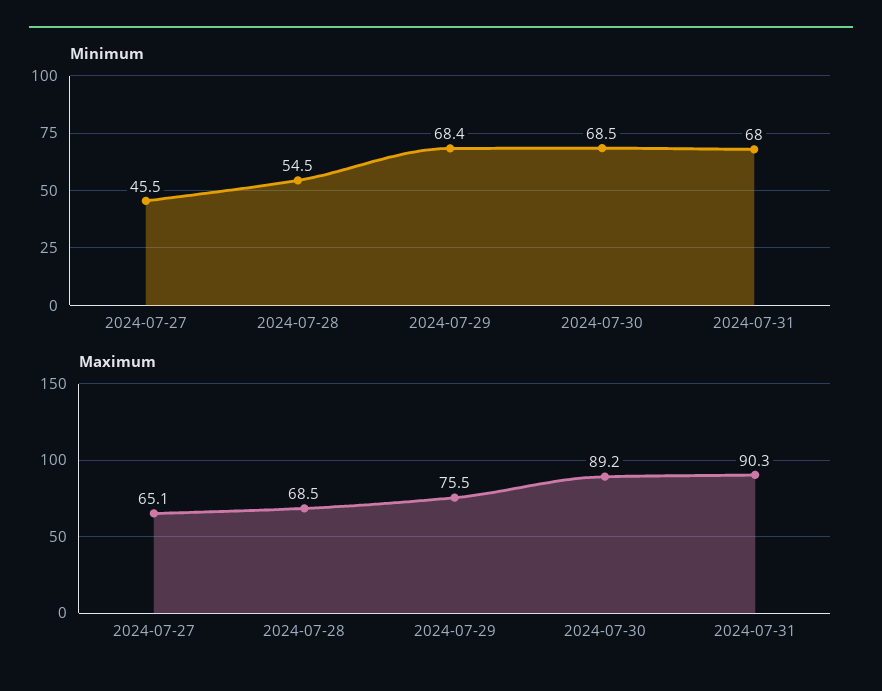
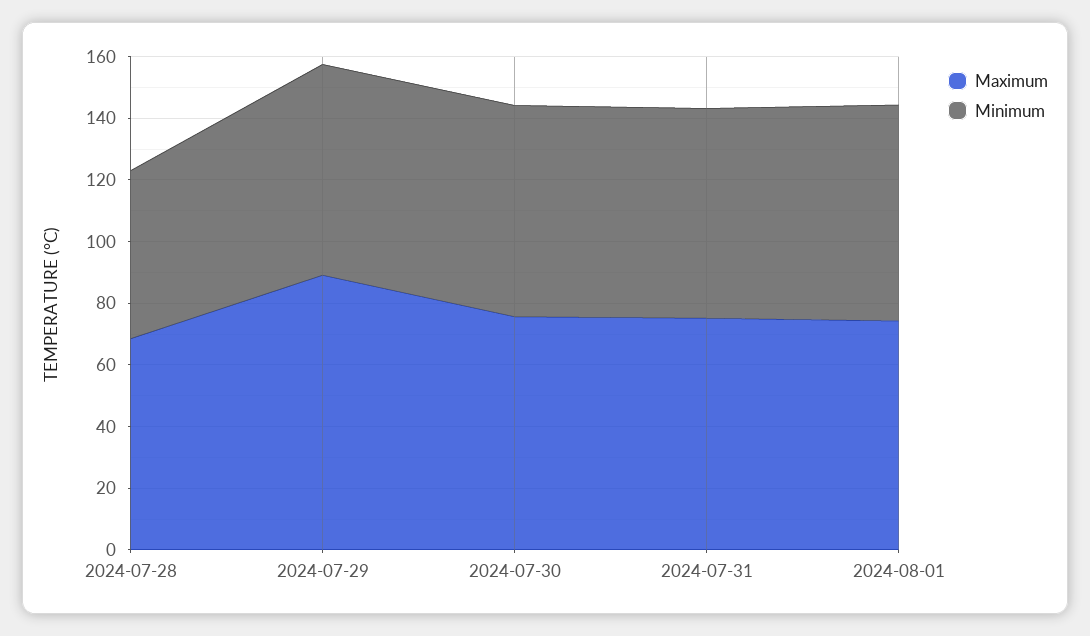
Minimum, 2024-07-27: 45.5 -> none
Maximum, 2024-07-27: 65.1 -> none
Maximum, 2024-07-29: 75.5 -> 90
Maximum, 2024-07-30: 89.2 -> 75
Maximum, 2024-07-31: 90.3 -> 75
Maximum, 2024-08-01: none -> 75
Minimum, 2024-08-01: none -> 70

